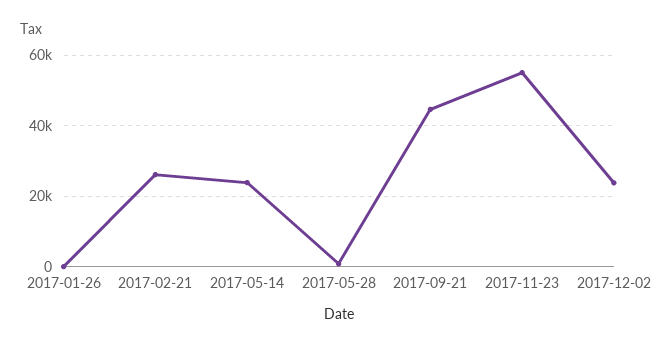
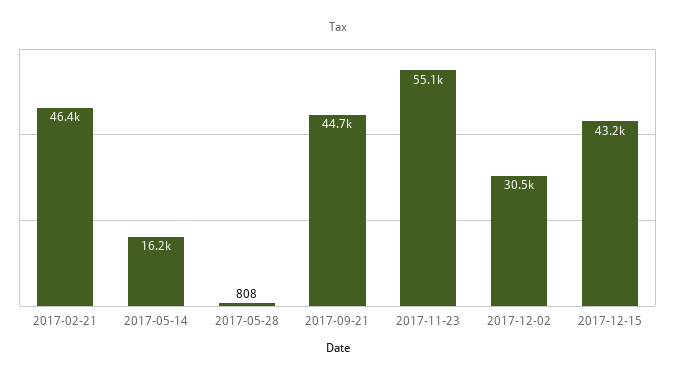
2017-01-26: 0 -> none
2017-02-21: 26000 -> 46400
2017-05-14: 24000 -> 16200
2017-12-02: 24000 -> 30500
2017-12-15: none -> 43200

